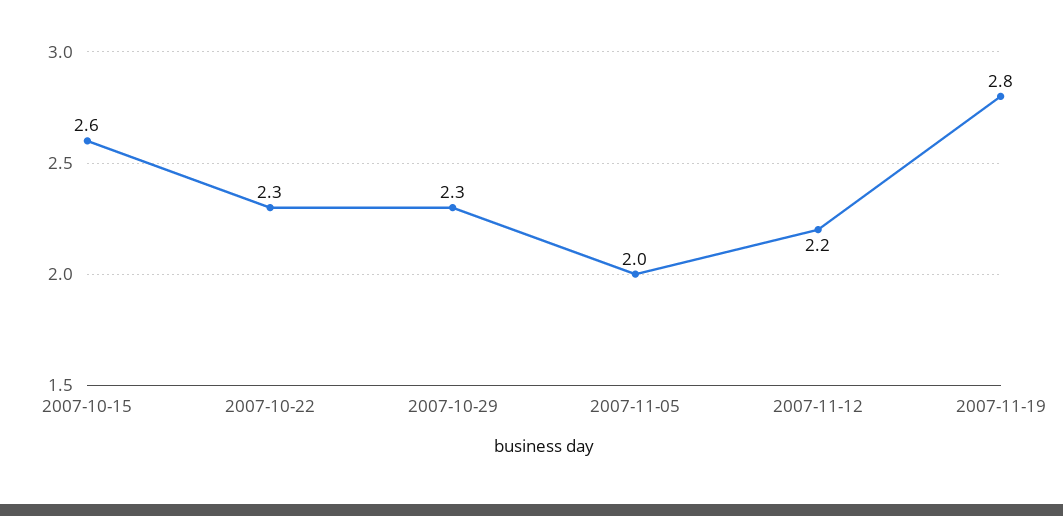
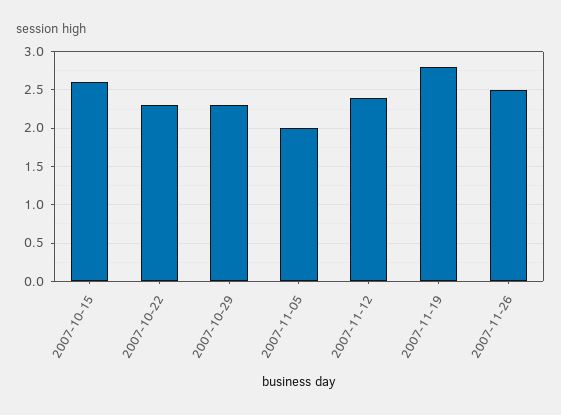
2007-11-12: 2.2 -> 2.4
2007-11-26: none -> 2.5

